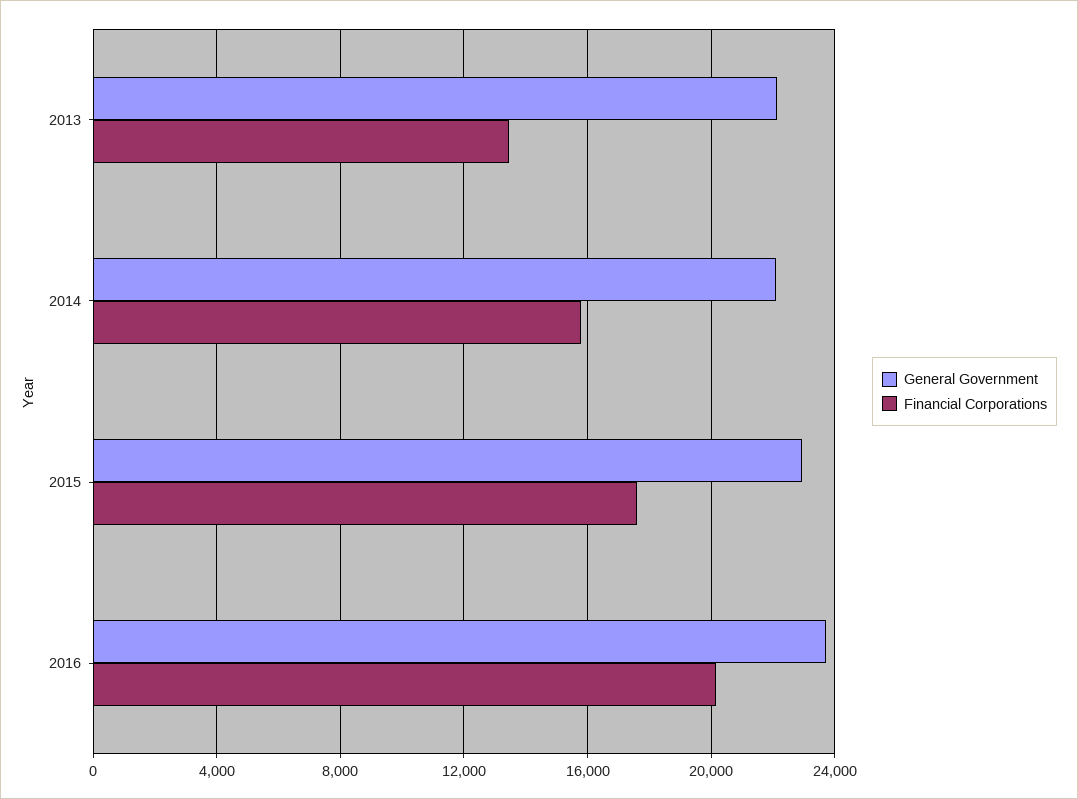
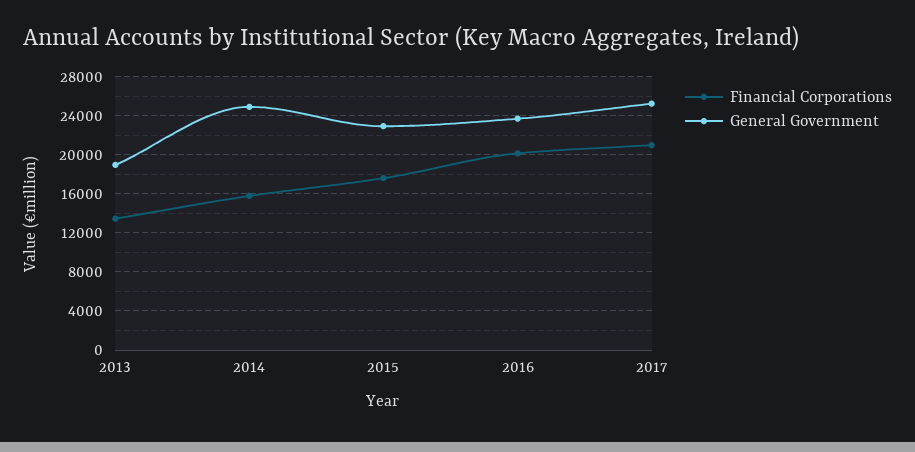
General Government, 2013: 22000 -> 19000
General Government, 2014: 22000 -> 25000
Financial Corporations, 2017: none -> 21000
General Government, 2017: none -> 25000

